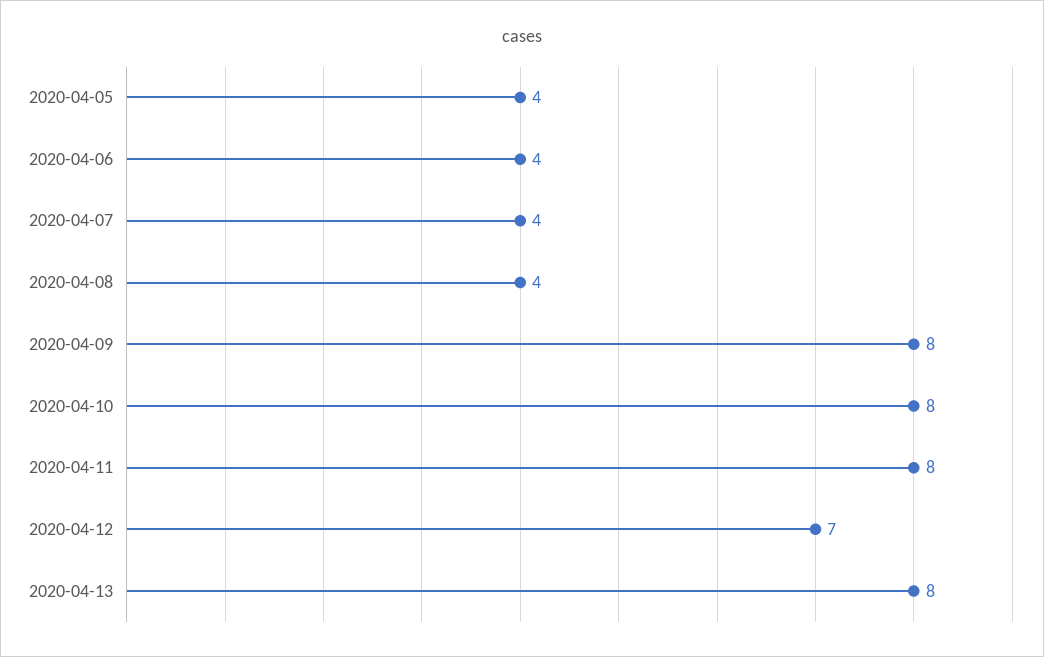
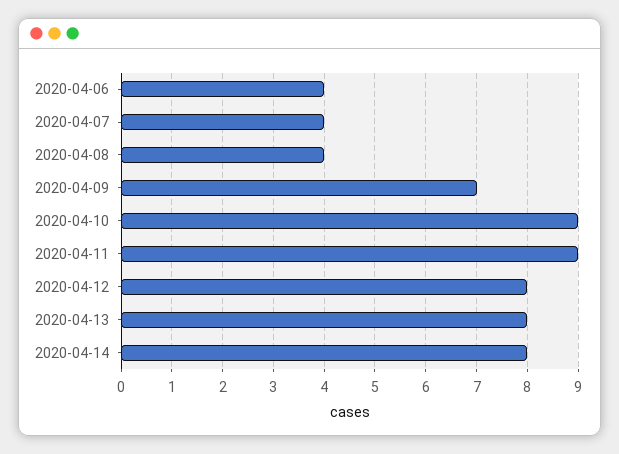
2020-04-05: 4 -> none
2020-04-09: 8 -> 7
2020-04-10: 8 -> 9
2020-04-11: 8 -> 9
2020-04-12: 7 -> 8
2020-04-14: none -> 8

